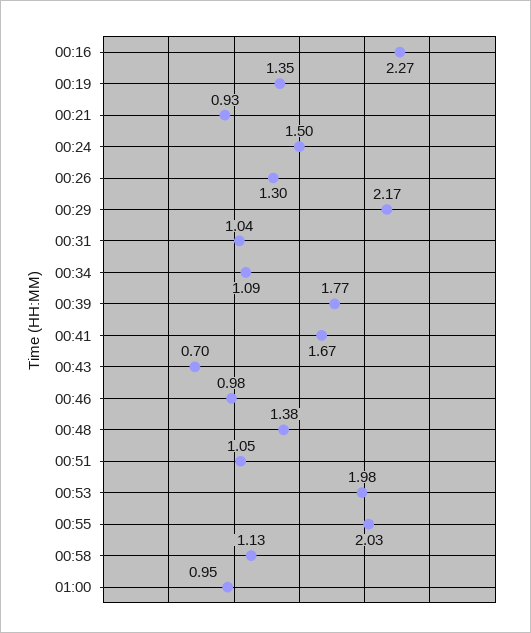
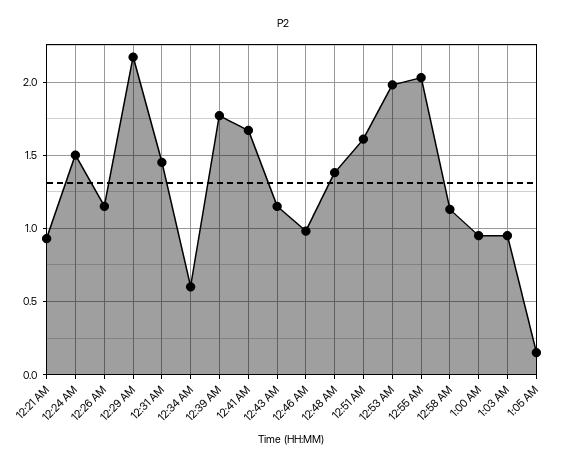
00:16: 2.27 -> none
00:19: 1.35 -> none
00:26: 1.3 -> 1.15
00:31: 1.04 -> 1.45
00:34: 1.09 -> 0.6
00:43: 0.7 -> 1.15
00:51: 1.05 -> 1.6
1:03 AM: none -> 0.95
1:05 AM: none -> 0.15

